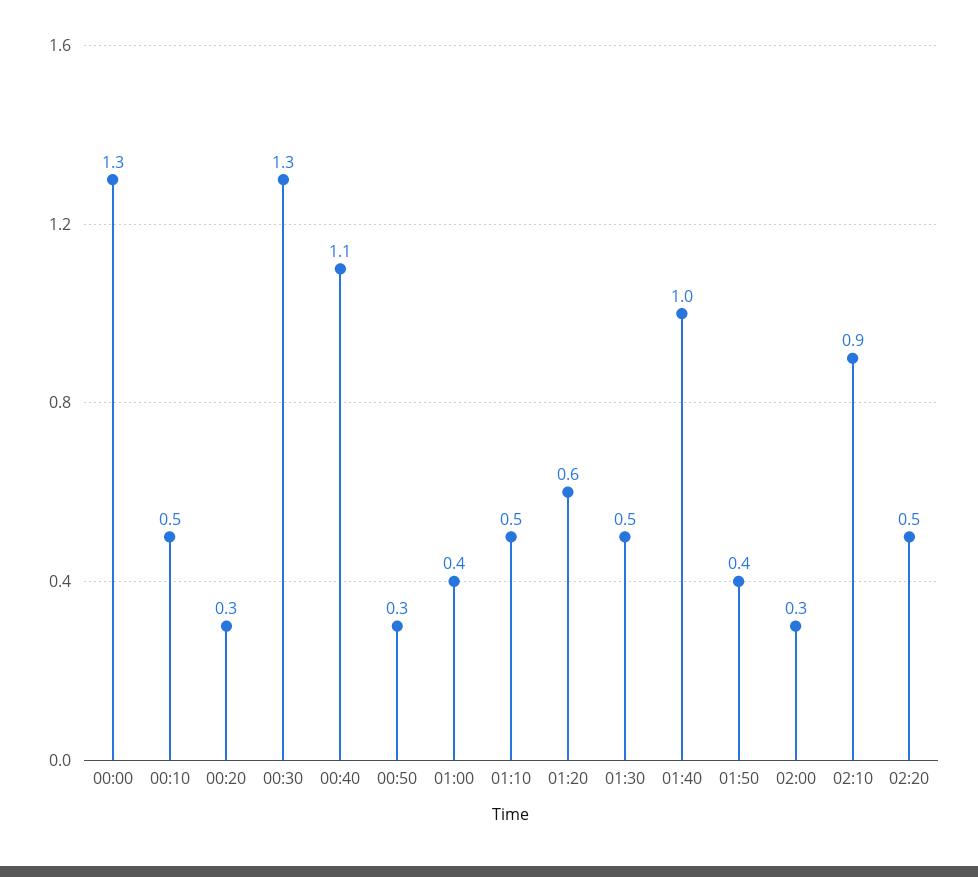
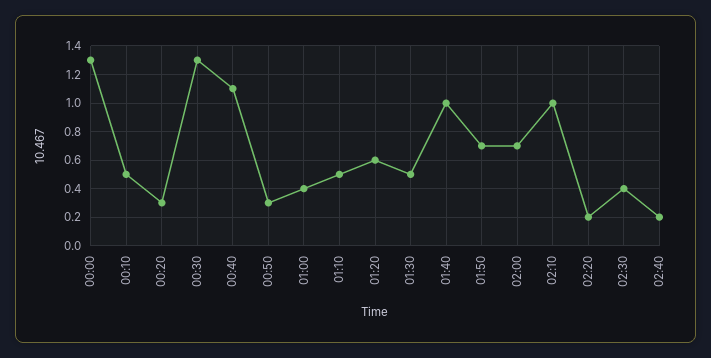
01:50: 0.4 -> 0.7
02:00: 0.3 -> 0.7
02:10: 0.9 -> 1
02:20: 0.5 -> 0.2
02:30: none -> 0.4
02:40: none -> 0.2

